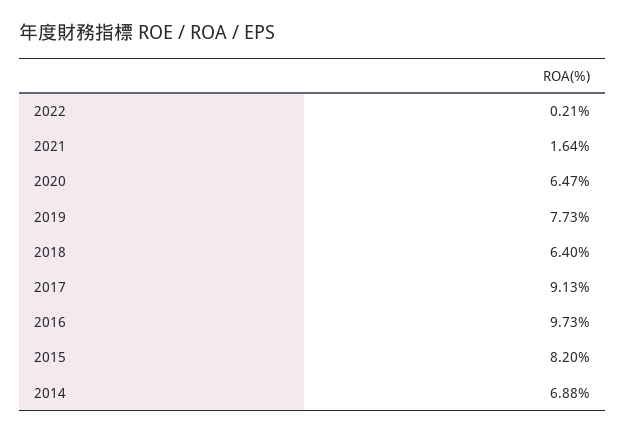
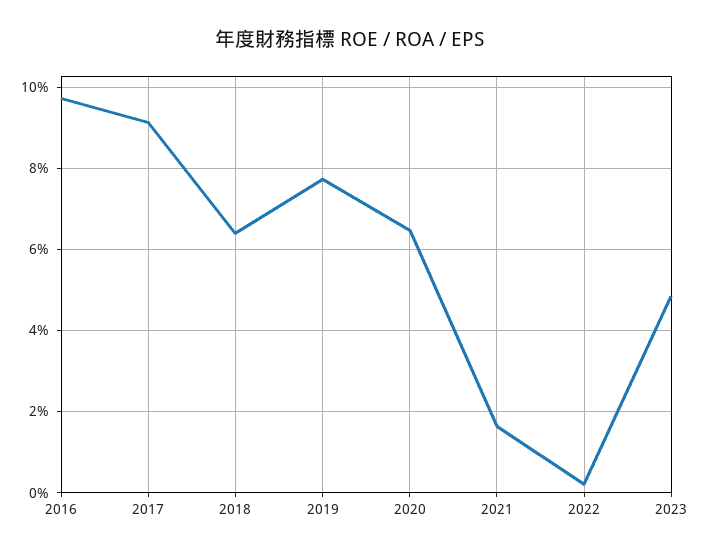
2015: 8.2 -> none
2014: 6.88 -> none
2023: none -> 4.8

